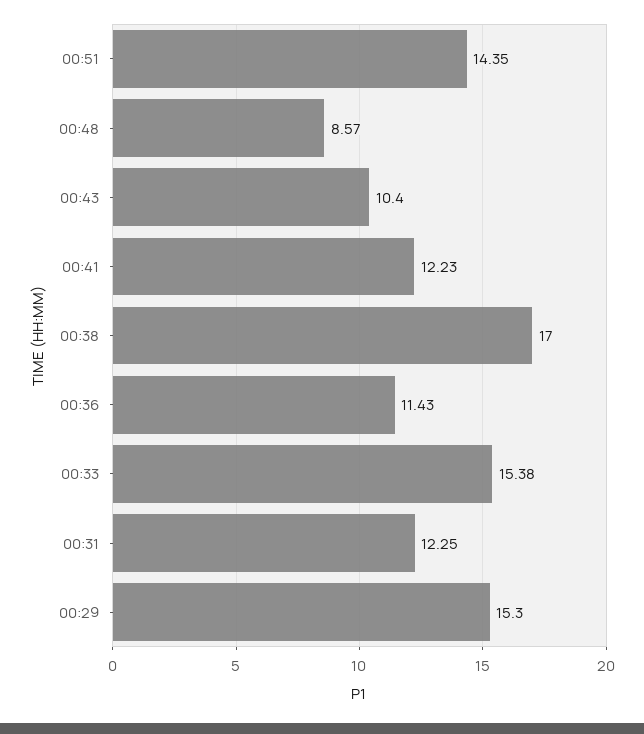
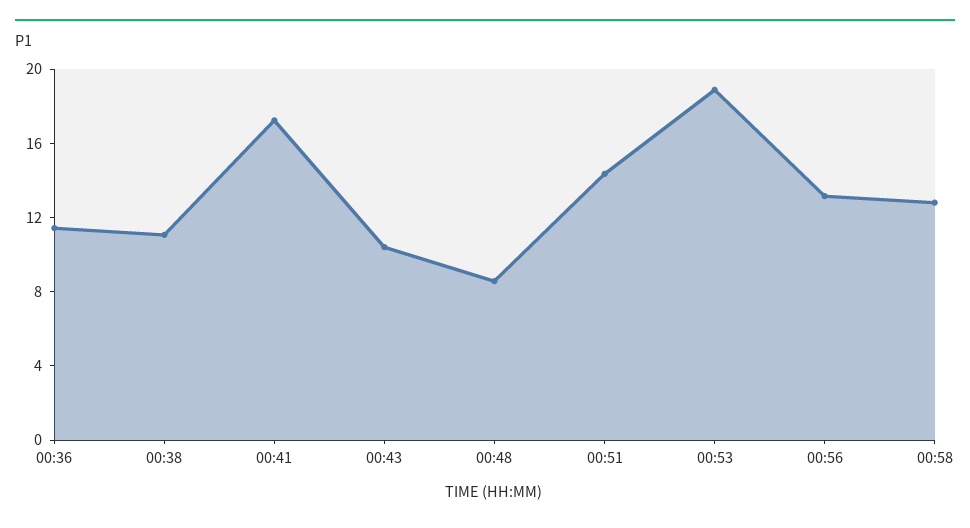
00:41: 12.23 -> 17
00:38: 17 -> 11
00:33: 15.38 -> none
00:31: 12.25 -> none
00:29: 15.3 -> none
00:53: none -> 19
00:56: none -> 13
00:58: none -> 13

